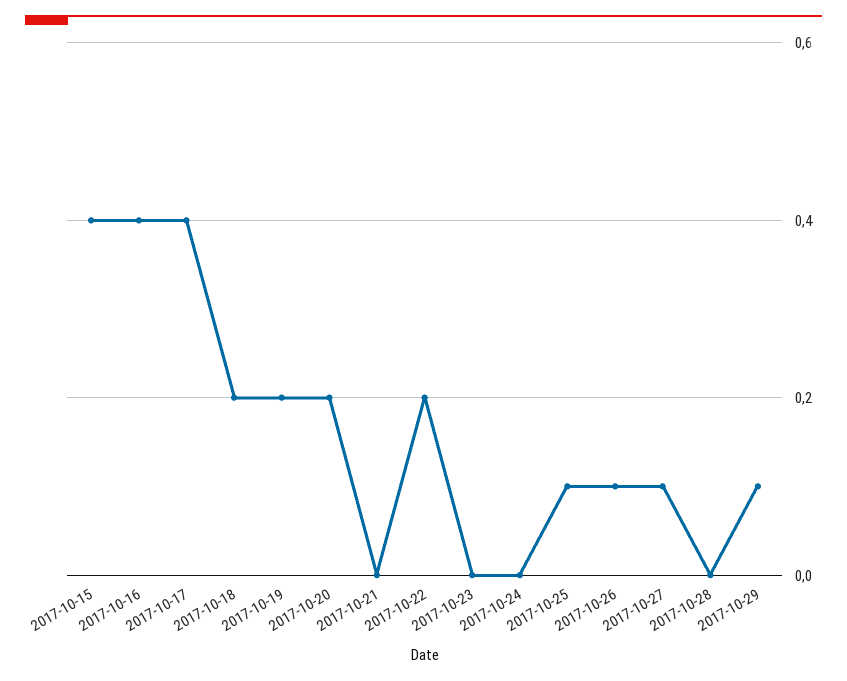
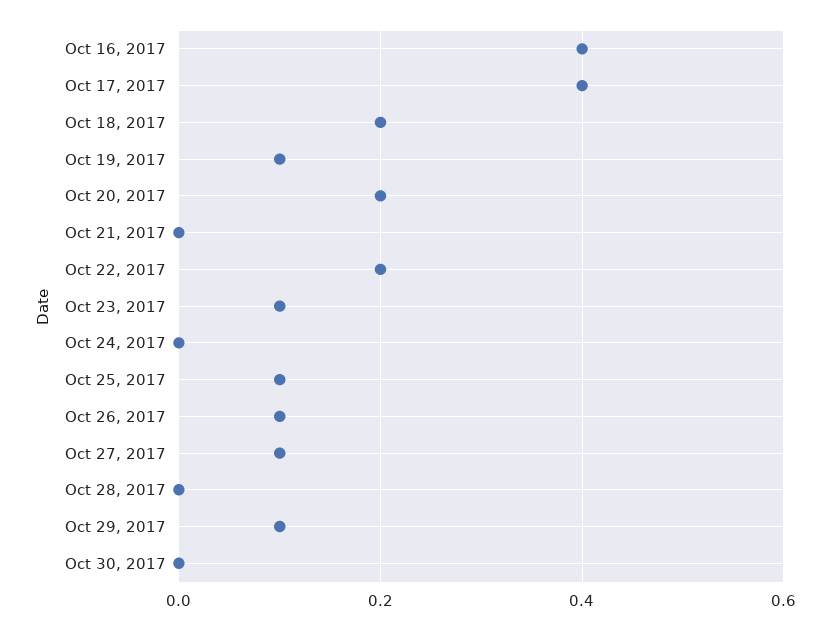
2017-10-15: 0.4 -> none
2017-10-19: 0.2 -> 0.1
2017-10-23: 0 -> 0.1
Oct 30, 2017: none -> 0

